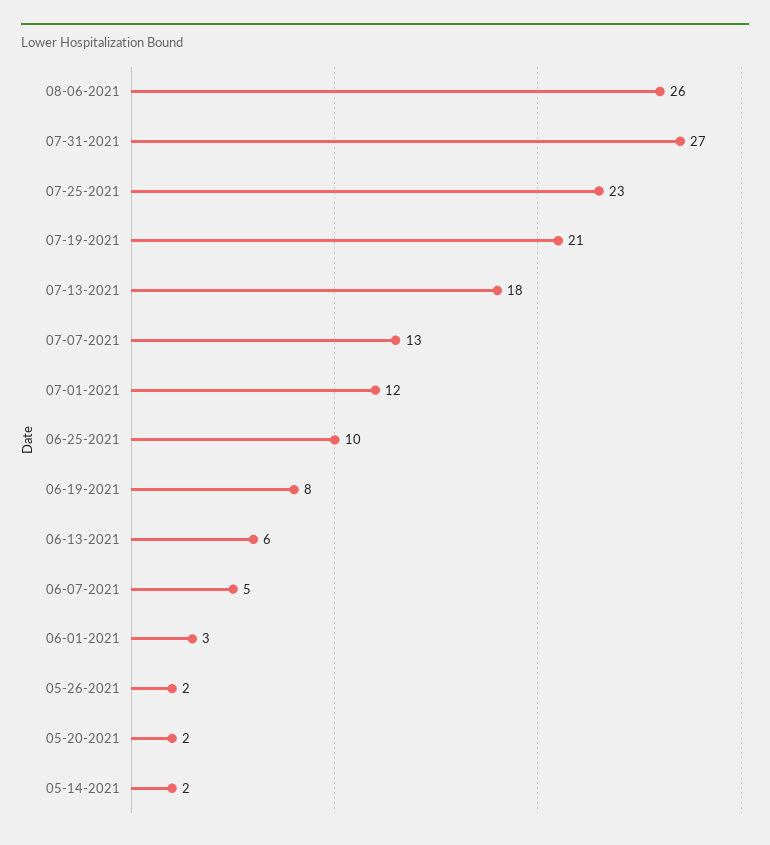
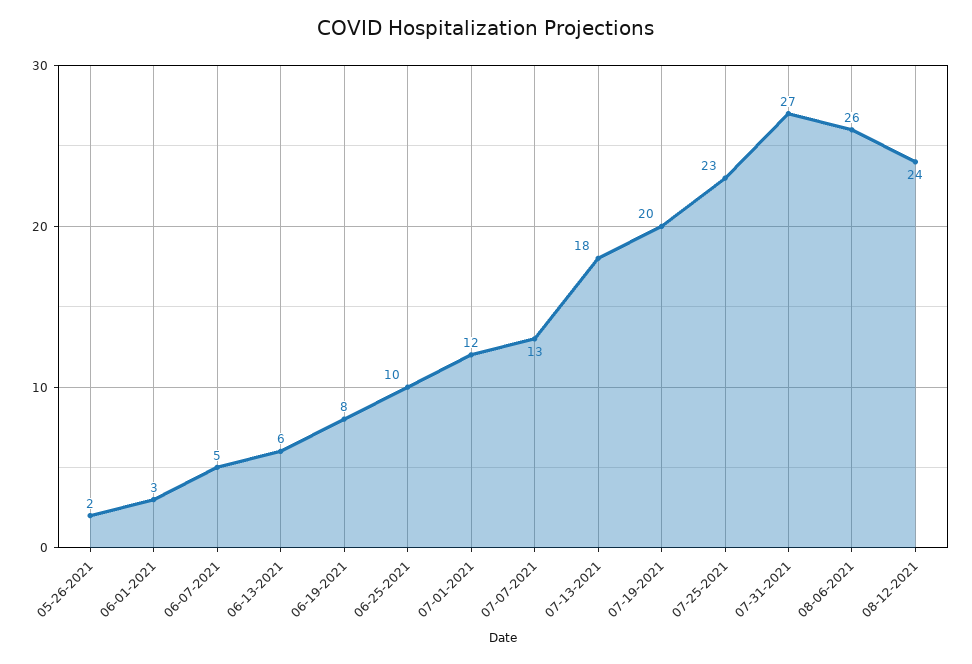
07-19-2021: 21 -> 20
05-20-2021: 2 -> none
05-14-2021: 2 -> none
08-12-2021: none -> 24

